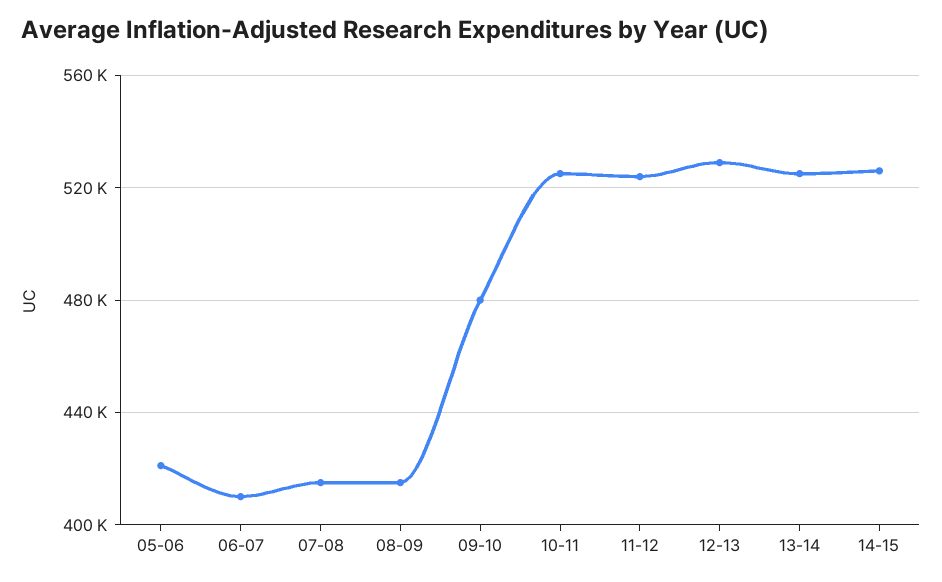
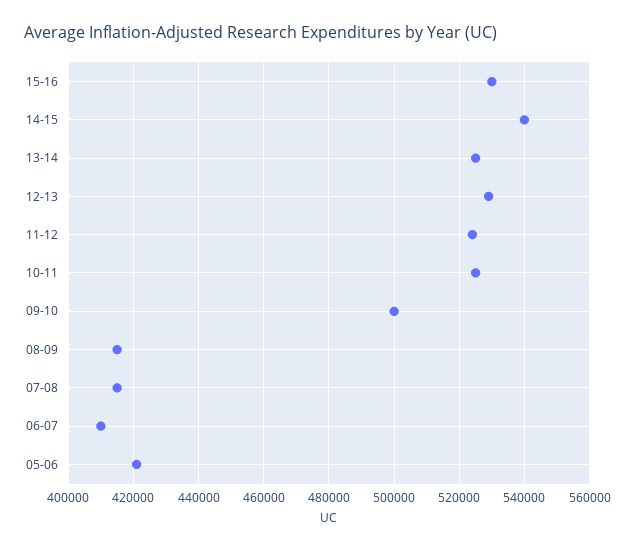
09-10: 480000 -> 500000
14-15: 525000 -> 540000
15-16: none -> 530000

